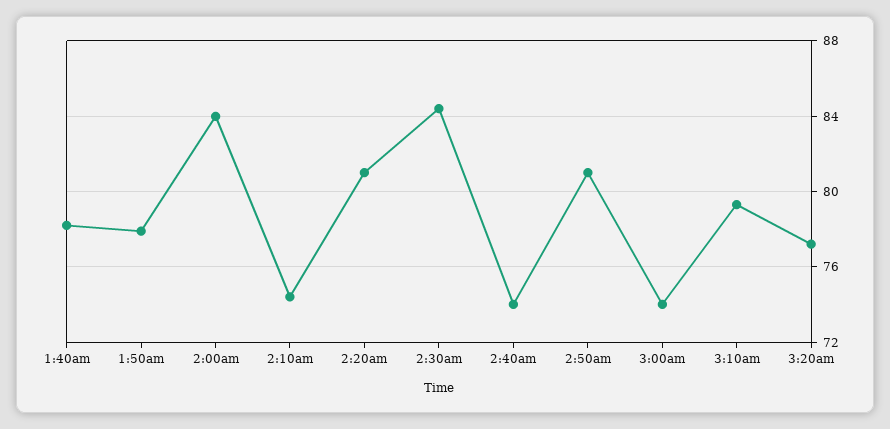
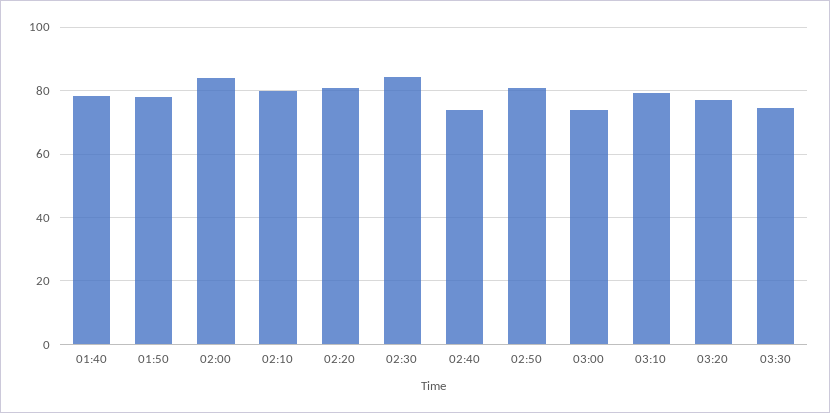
2:10am: 74.5 -> 80
03:30: none -> 74

